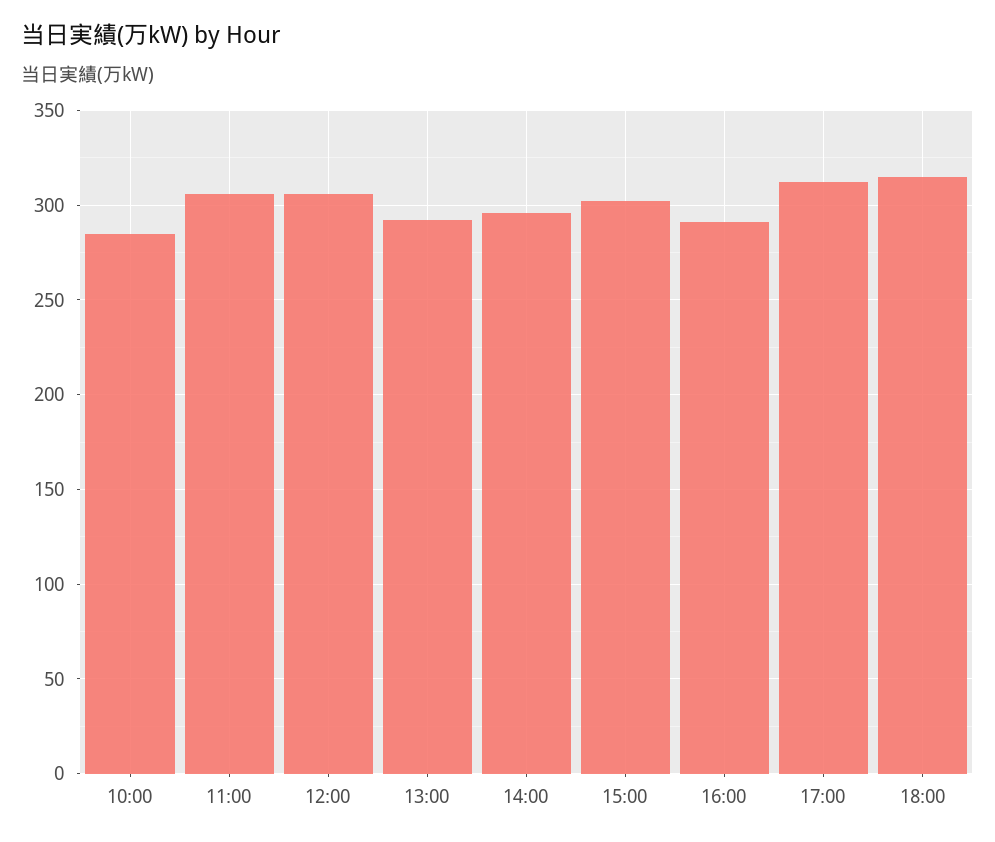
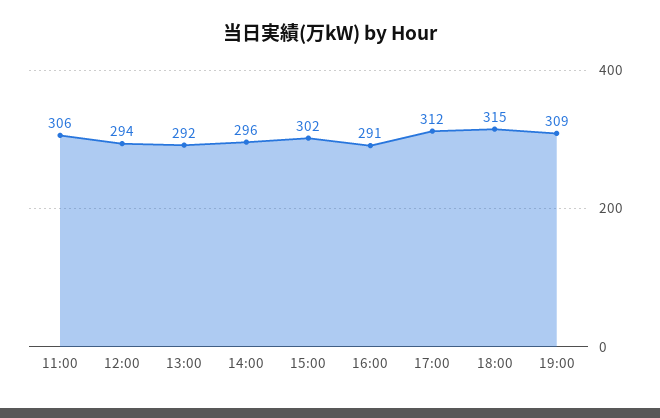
10:00: 285 -> none
12:00: 305 -> 294
19:00: none -> 309

